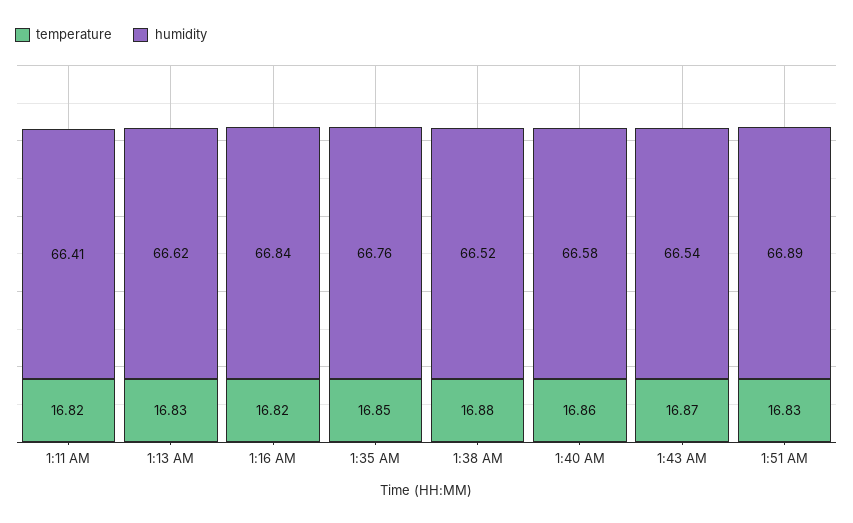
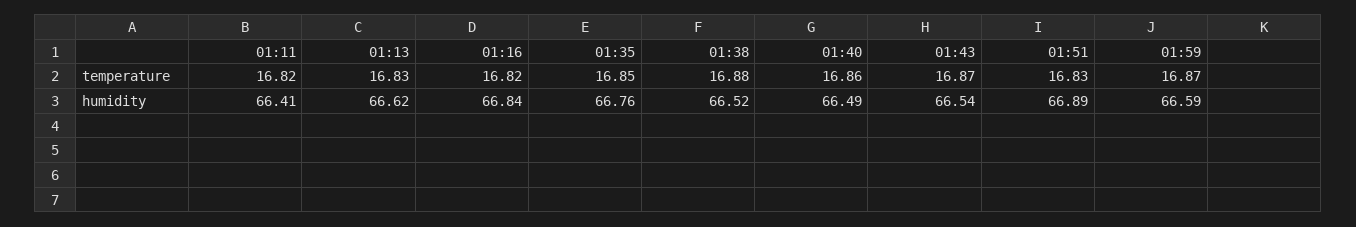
humidity, 1:40 AM: 66.58 -> 66.49
temperature, 01:59: none -> 16.87
humidity, 01:59: none -> 66.59

